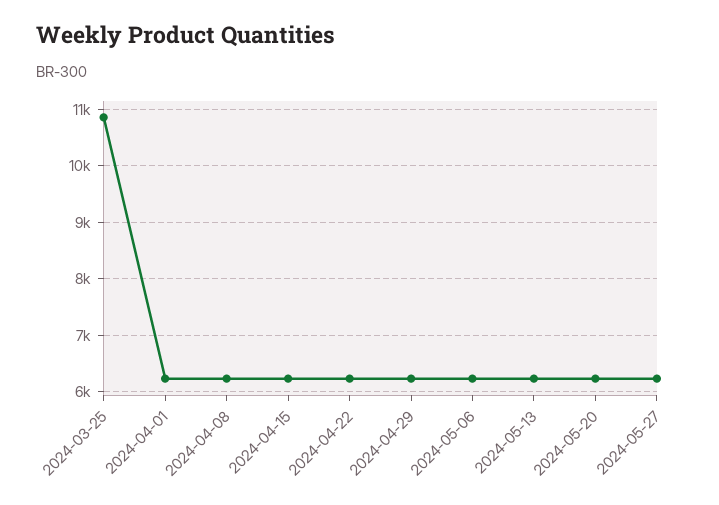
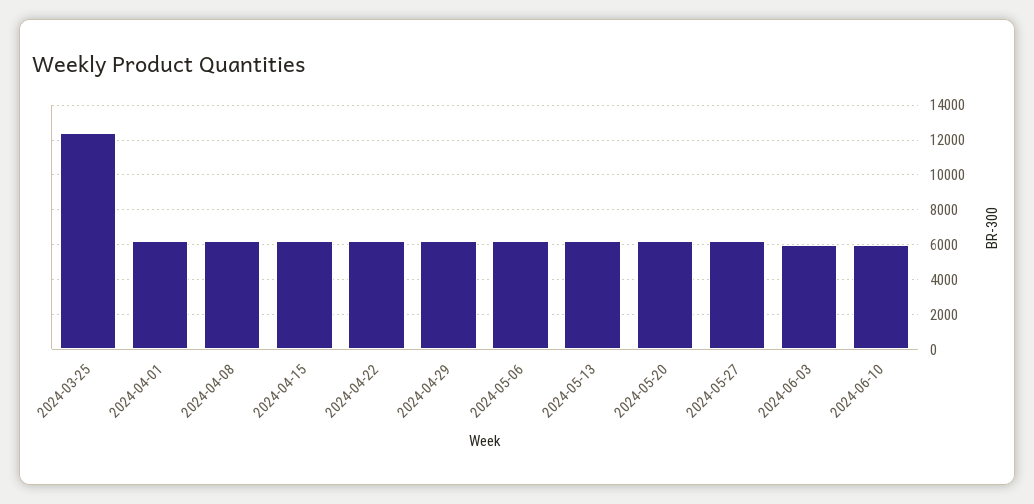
2024-03-25: 10800 -> 12500
2024-06-03: none -> 6000
2024-06-10: none -> 6000

